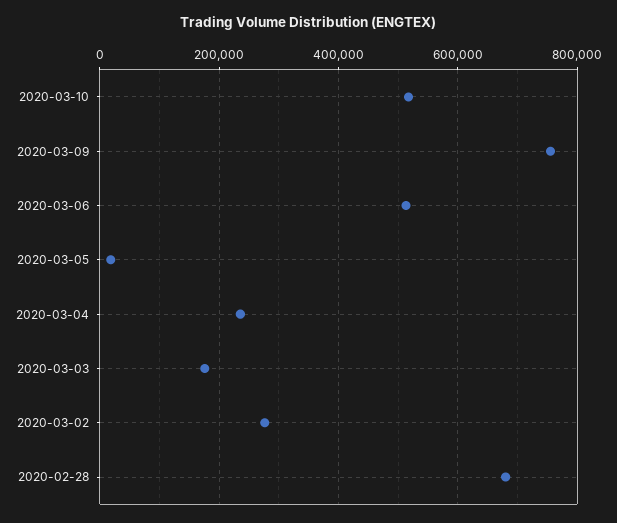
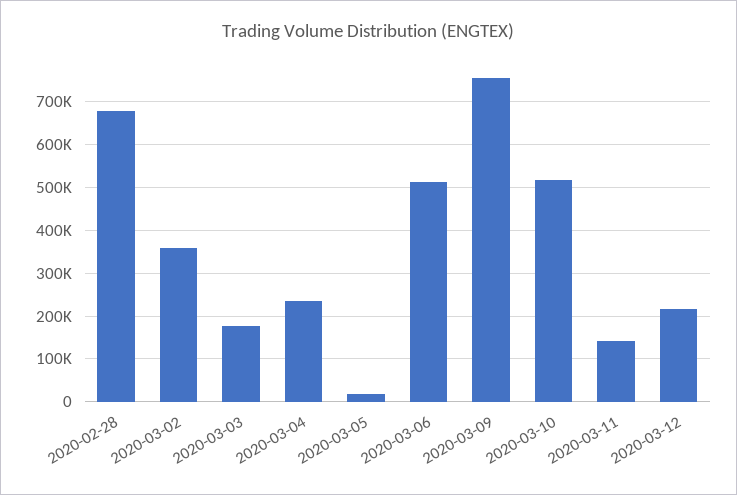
2020-03-02: 280000 -> 360000
2020-03-11: none -> 140000
2020-03-12: none -> 220000

